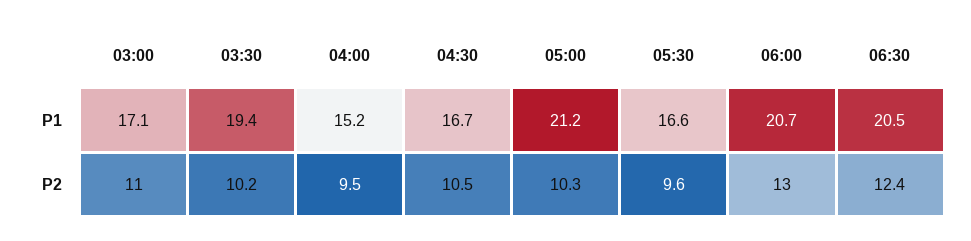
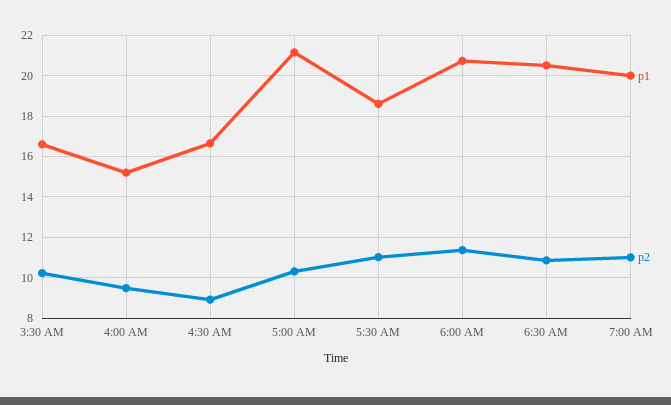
P1, 03:00: 17.1 -> none
P1, 03:30: 19.4 -> 16.5
P1, 05:30: 16.6 -> 18.5
P2, 03:00: 11 -> none
P2, 04:30: 10.5 -> 9
P2, 05:30: 9.6 -> 11
P2, 06:00: 13 -> 11.5
P2, 06:30: 12.4 -> 11
P1, 7:00 AM: none -> 20
P2, 7:00 AM: none -> 11

